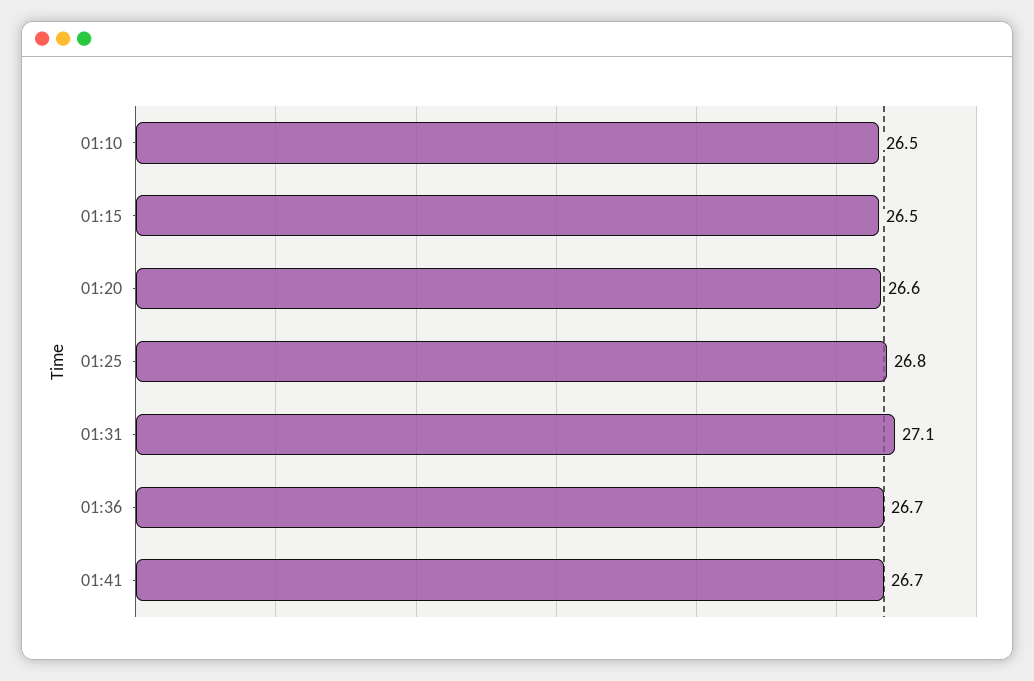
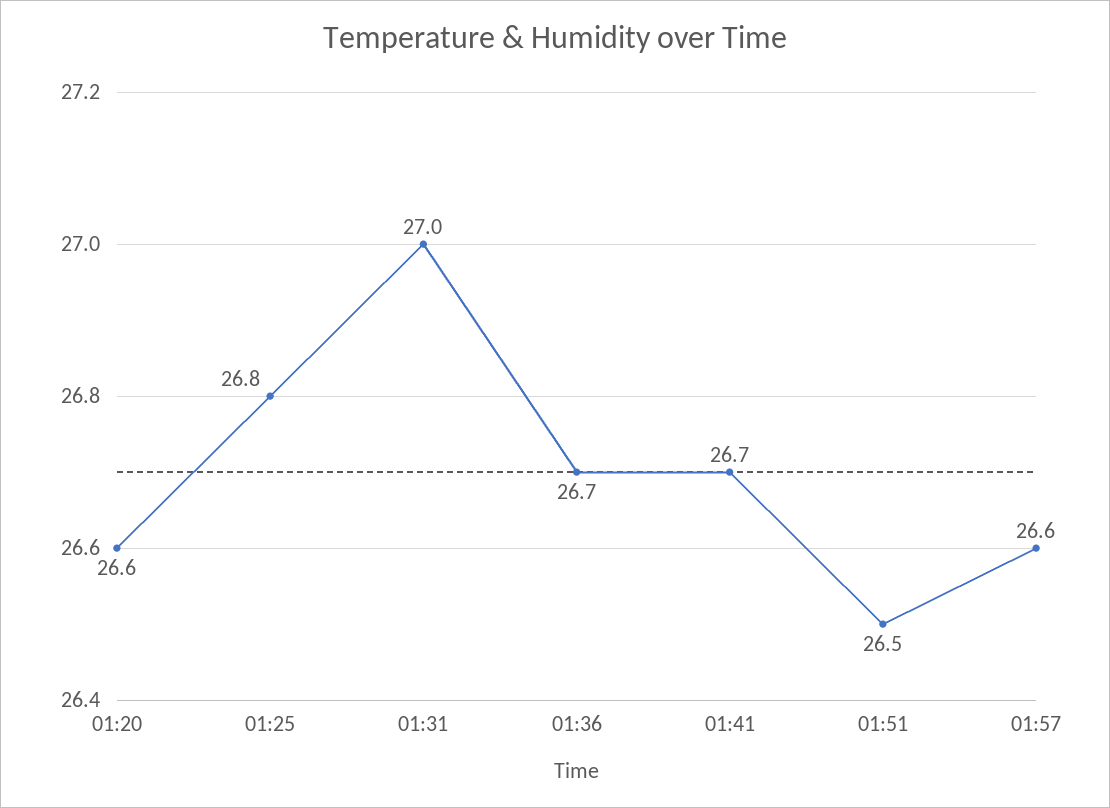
01:10: 26.5 -> none
01:15: 26.5 -> none
01:31: 27.1 -> 27
01:51: none -> 26.5
01:57: none -> 26.6

